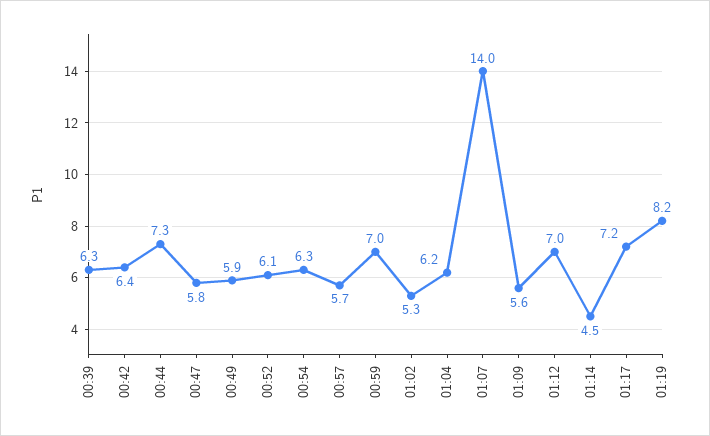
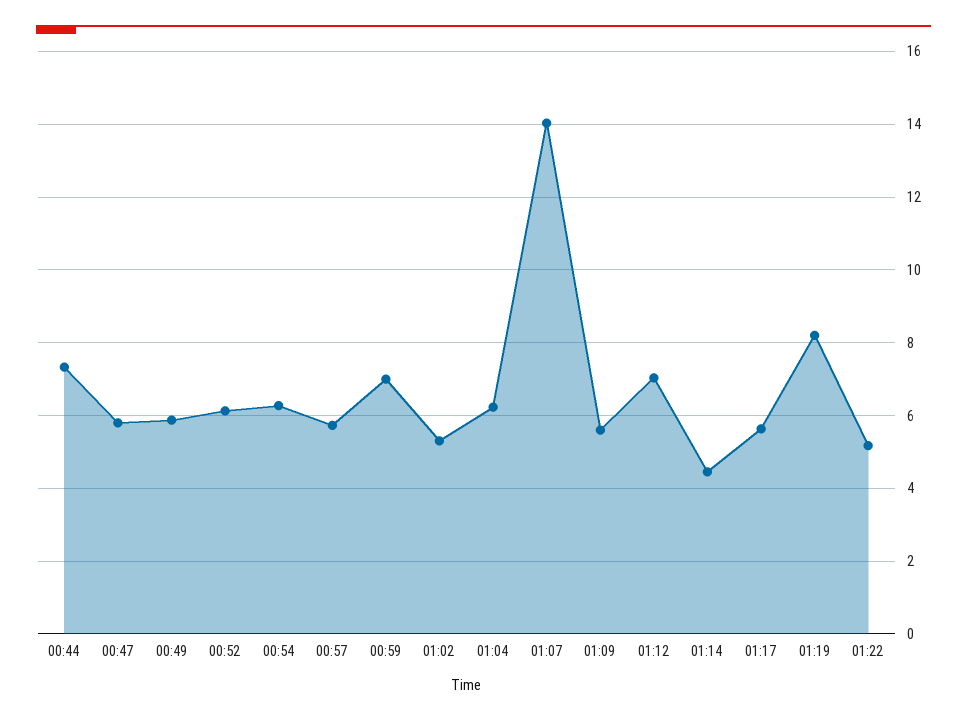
00:39: 6.3 -> none
00:42: 6.4 -> none
01:17: 7.2 -> 5.6
01:22: none -> 5.2

